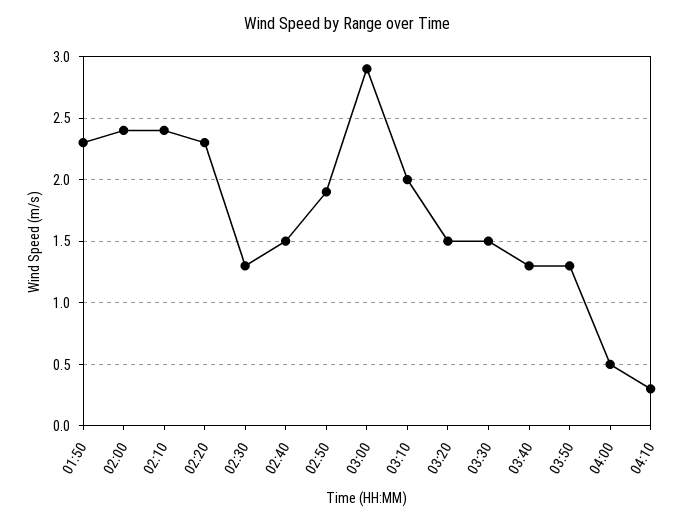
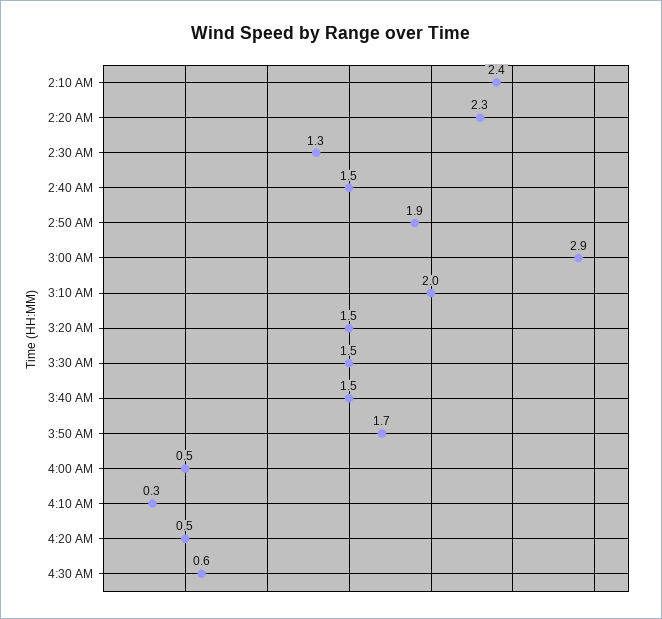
01:50: 2.3 -> none
02:00: 2.4 -> none
03:40: 1.3 -> 1.5
03:50: 1.3 -> 1.7
4:20 AM: none -> 0.5
4:30 AM: none -> 0.6

